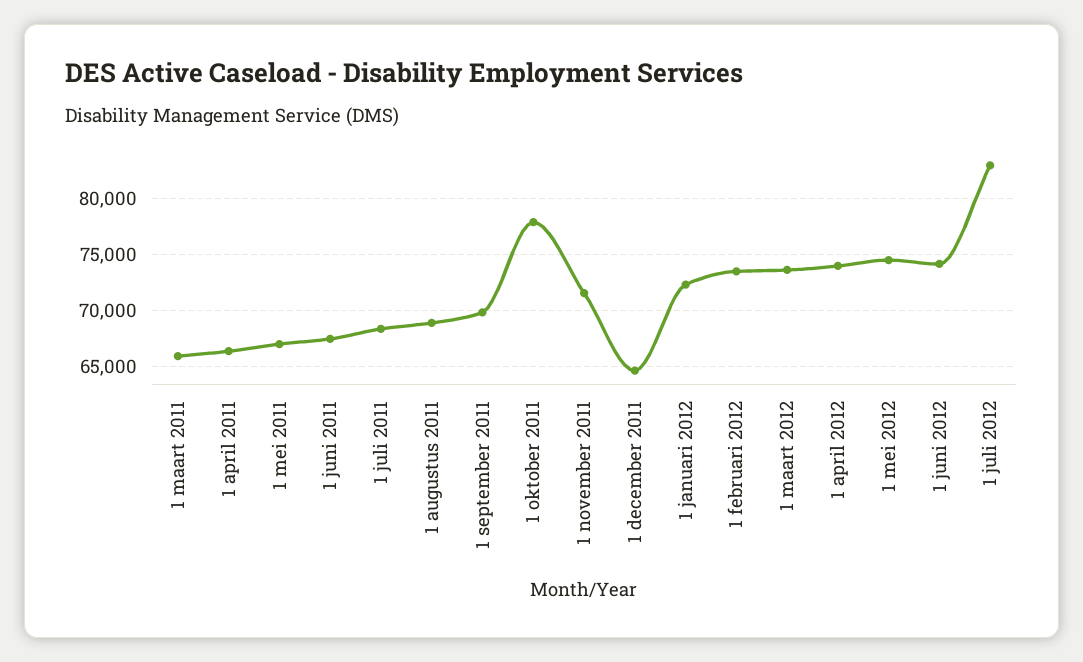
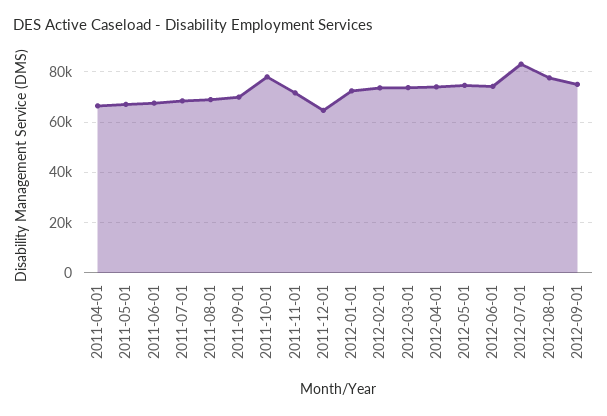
1 maart 2011: 66000 -> none
2012-08-01: none -> 77500
2012-09-01: none -> 75000

